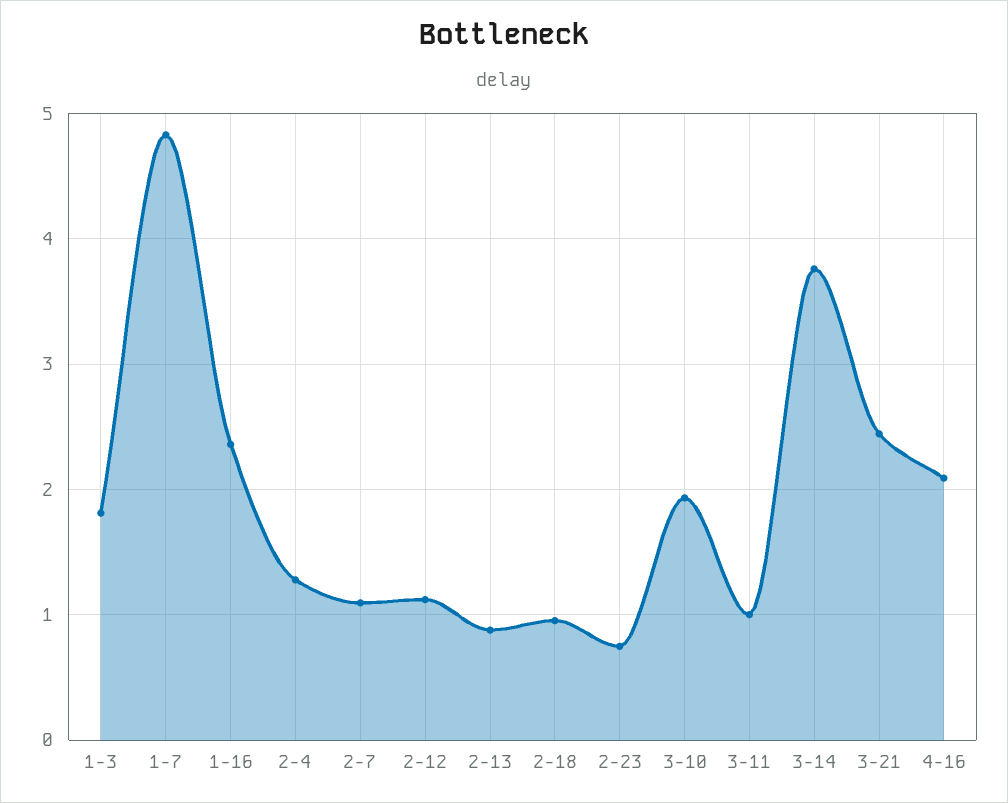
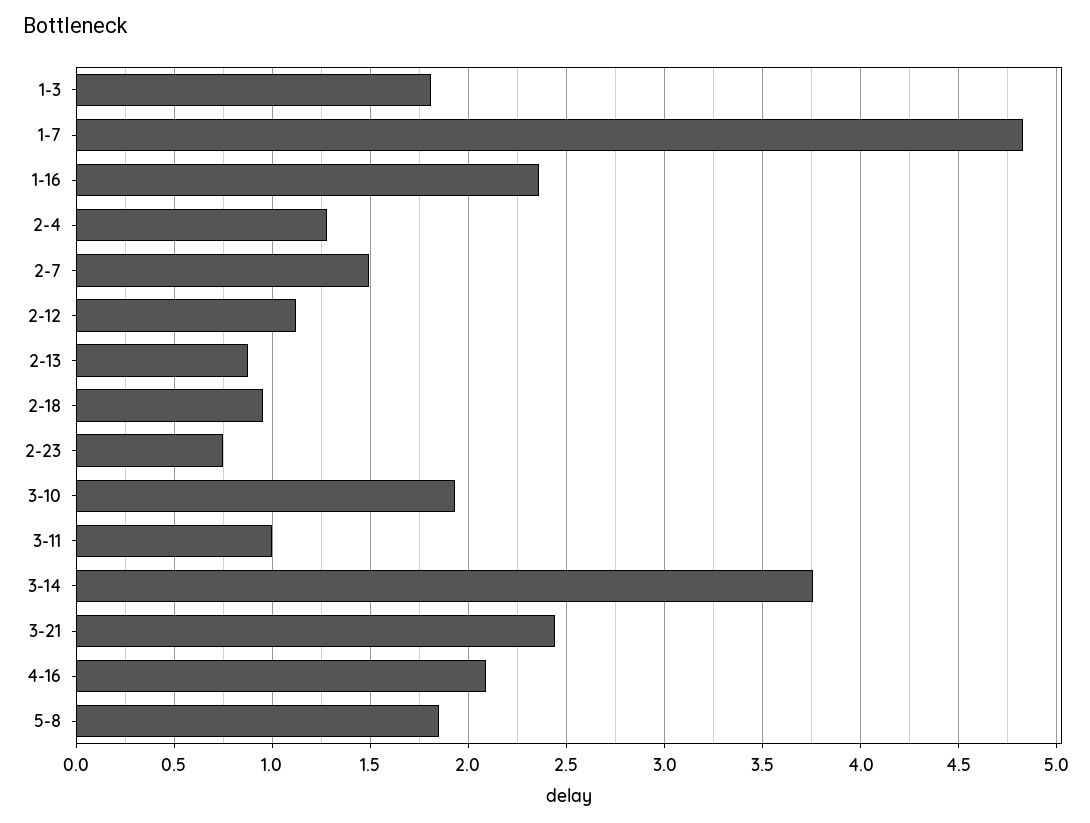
2-7: 1.1 -> 1.5
5-8: none -> 1.85

